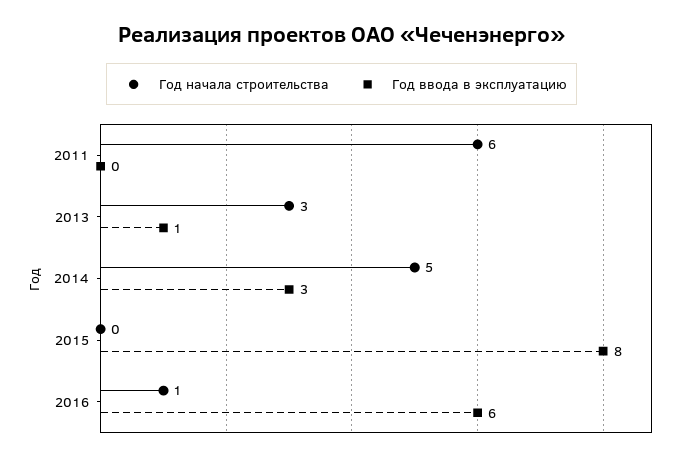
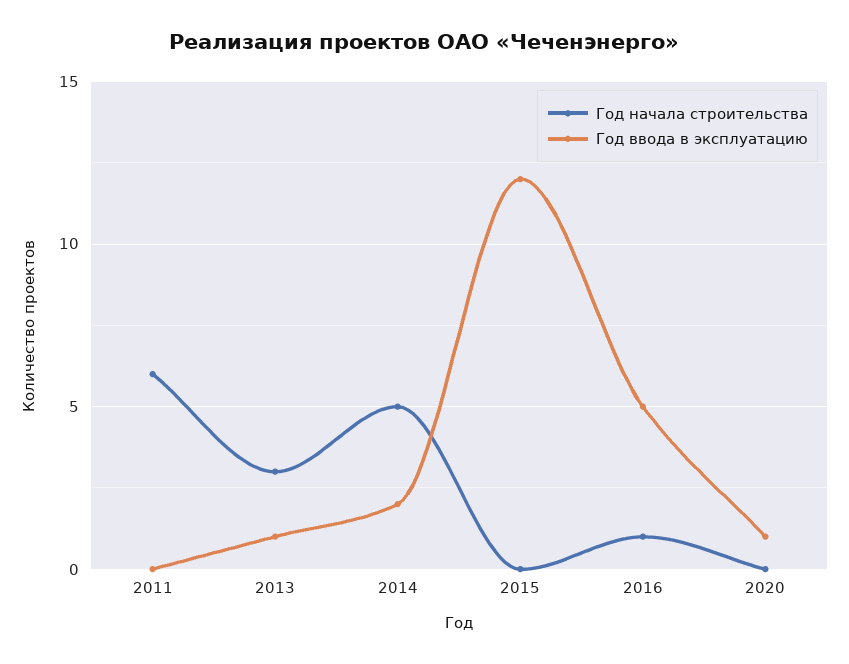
Год ввода в эксплуатацию, 2014: 3 -> 2
Год ввода в эксплуатацию, 2015: 8 -> 12
Год ввода в эксплуатацию, 2016: 6 -> 5
Год начала строительства, 2020: none -> 0
Год ввода в эксплуатацию, 2020: none -> 1

